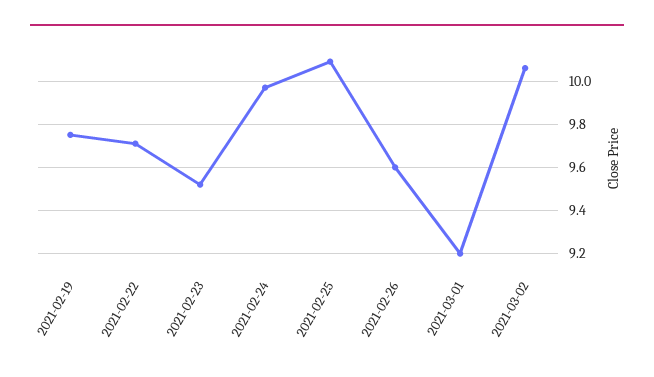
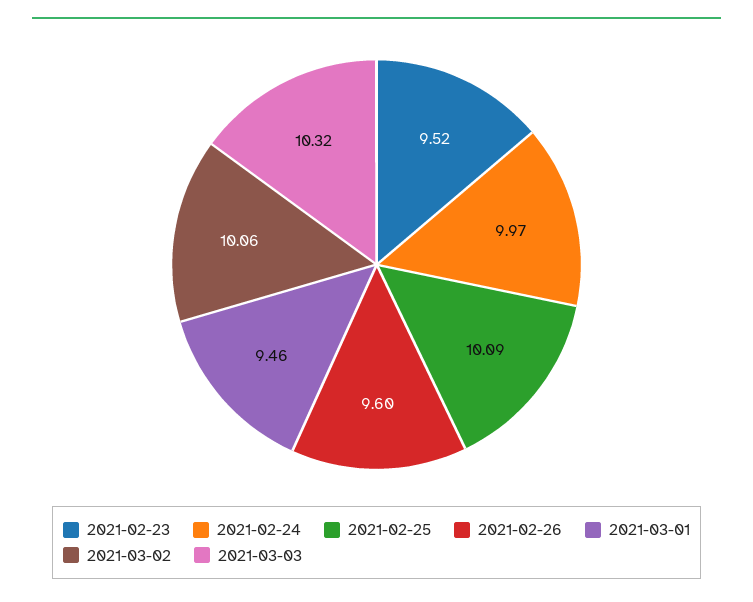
2021-02-19: 9.75 -> none
2021-02-22: 9.7 -> none
2021-03-01: 9.2 -> 9.46
2021-03-03: none -> 10.32

